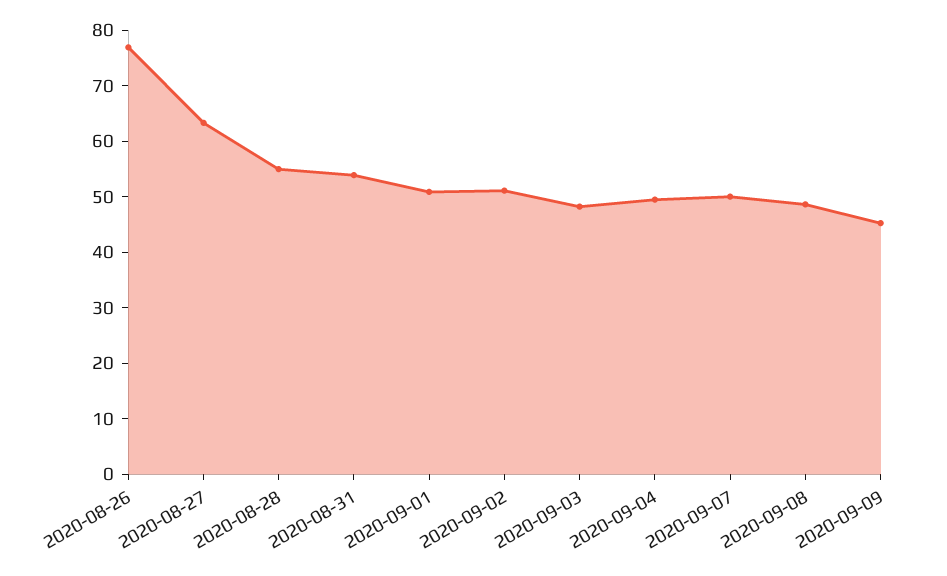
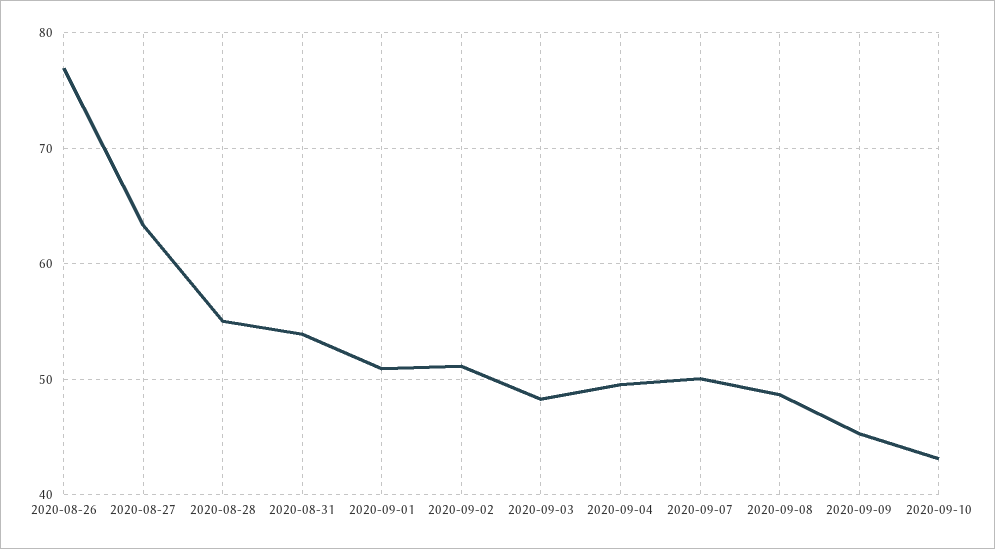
2020-09-10: none -> 43

